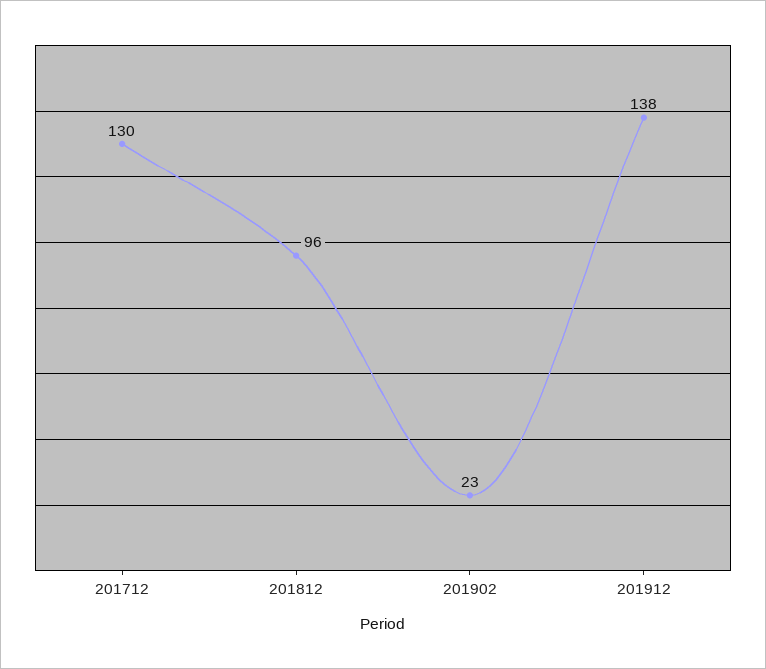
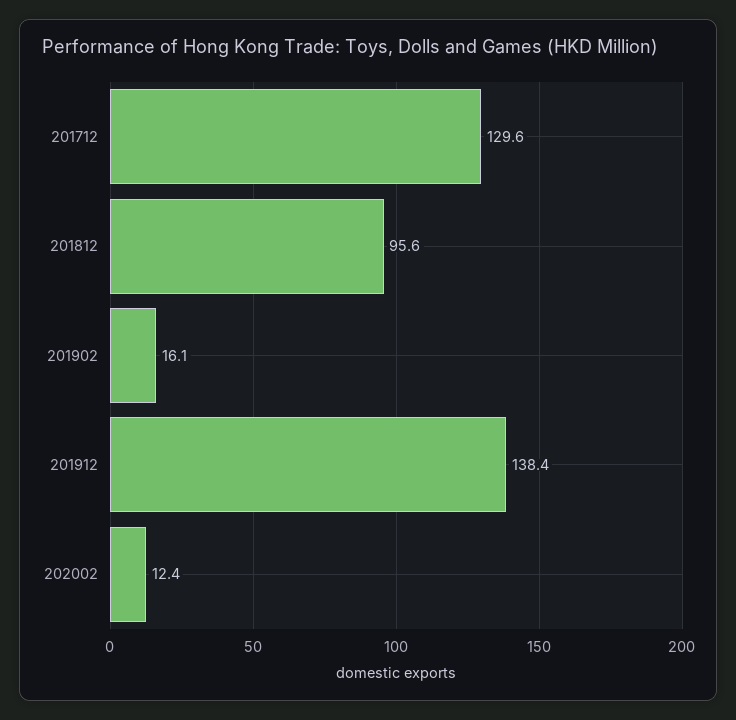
201902: 23 -> 16.1
202002: none -> 12.4

